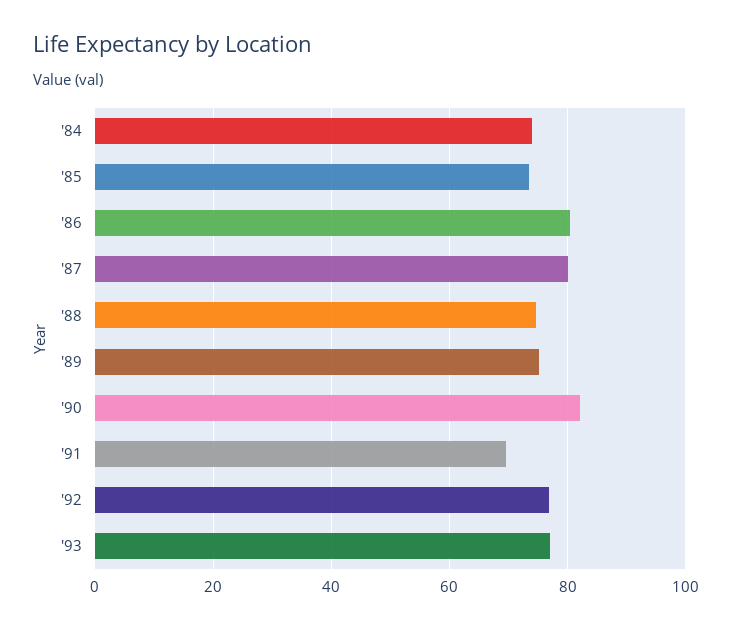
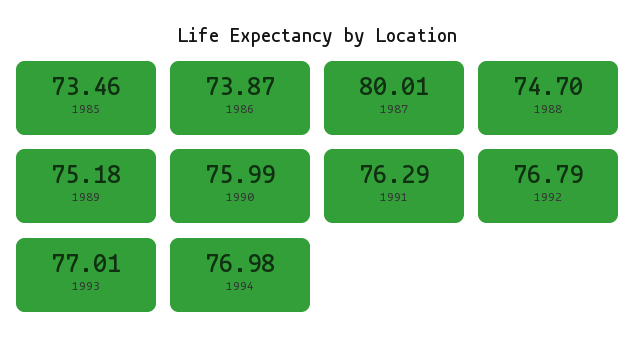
'84: 74 -> none
'86: 80 -> 73.87
'90: 82 -> 75.99
'91: 70 -> 76.29
1994: none -> 76.98

